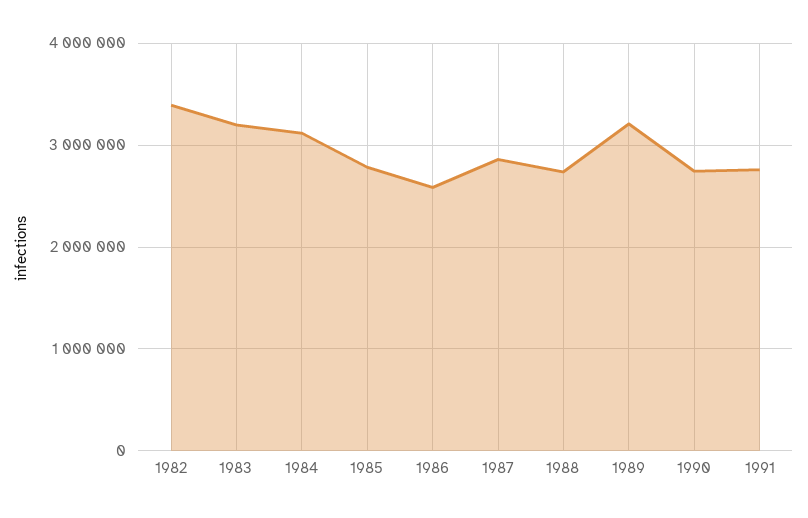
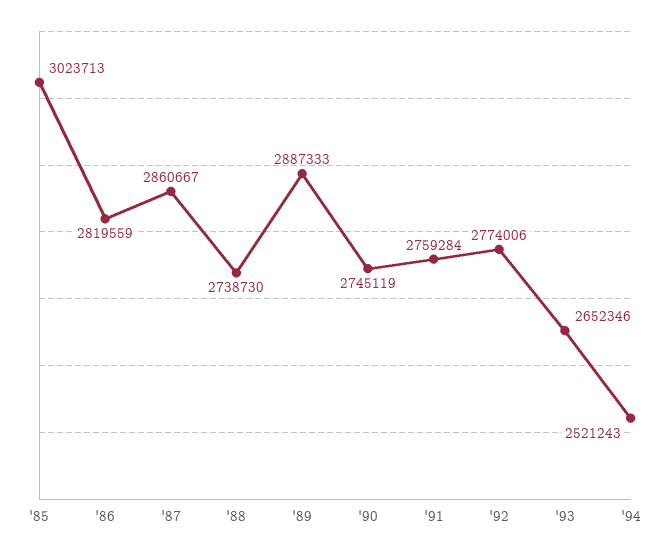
1982: 3400000 -> none
1983: 3200000 -> none
1984: 3100000 -> none
1985: 2800000 -> 3023713
1986: 2600000 -> 2819559
1989: 3200000 -> 2887333
'92: none -> 2774006
'93: none -> 2652346
'94: none -> 2521243

